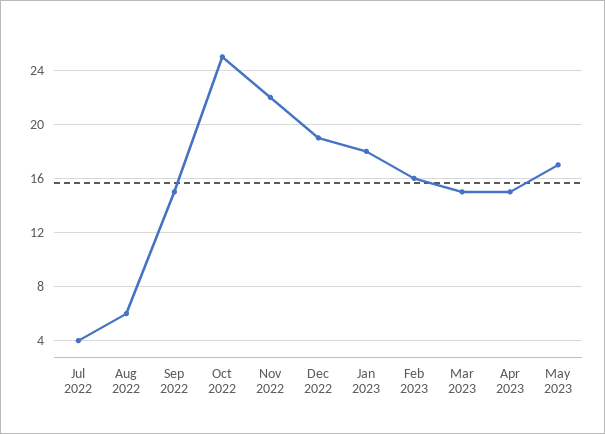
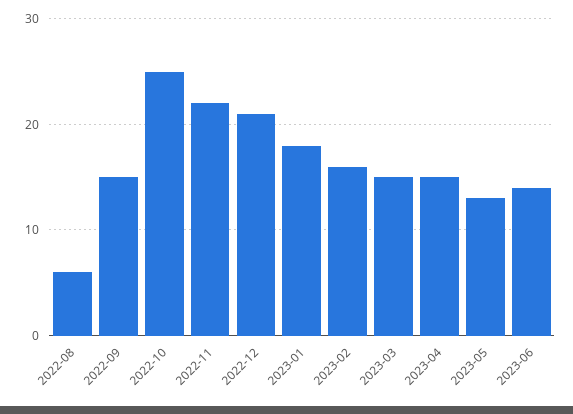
Jul 2022: 4 -> none
Dec 2022: 19 -> 21
May 2023: 17 -> 13
2023-06: none -> 14

